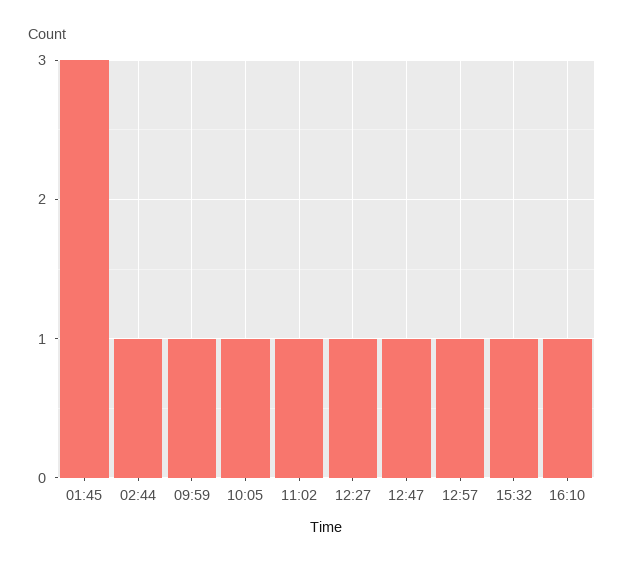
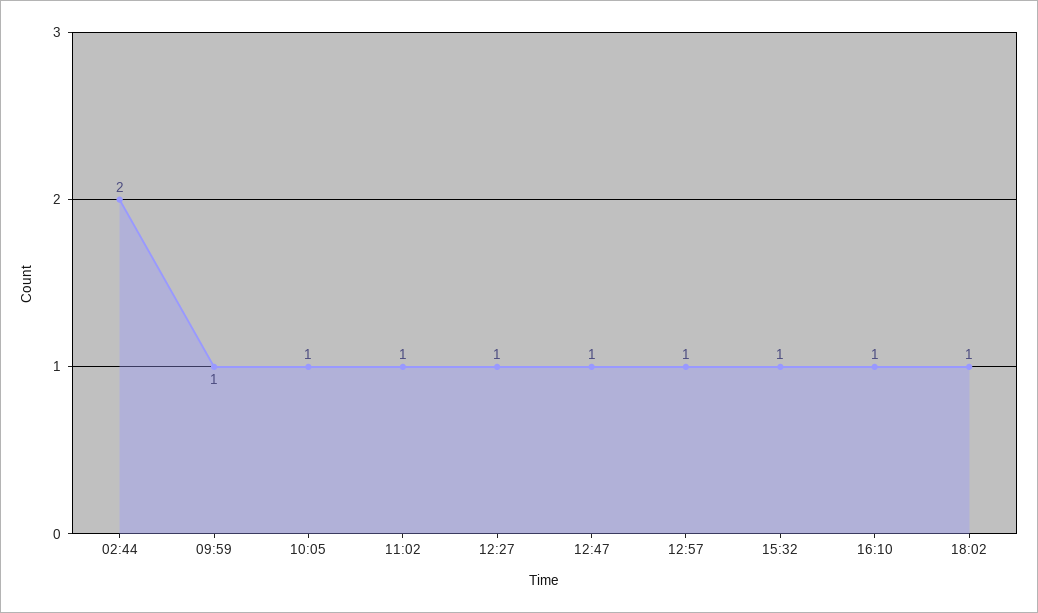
01:45: 3 -> none
02:44: 1 -> 2
18:02: none -> 1

